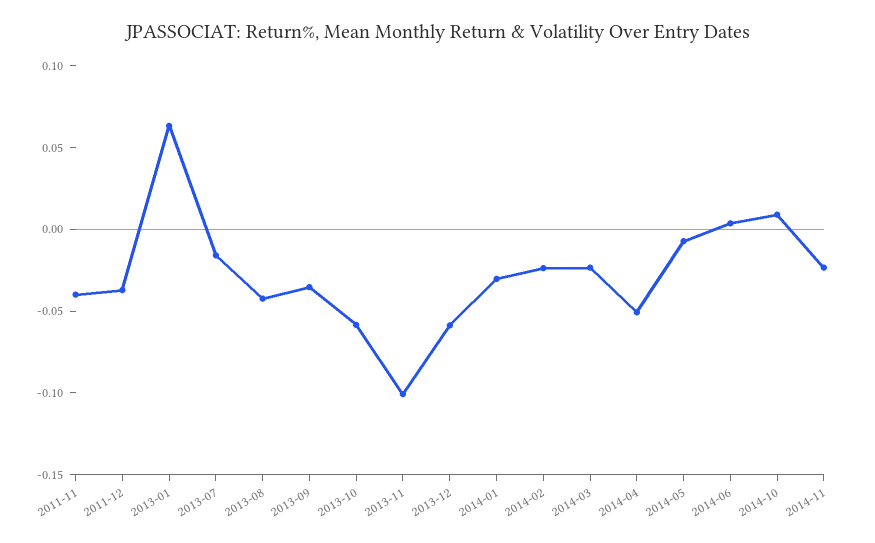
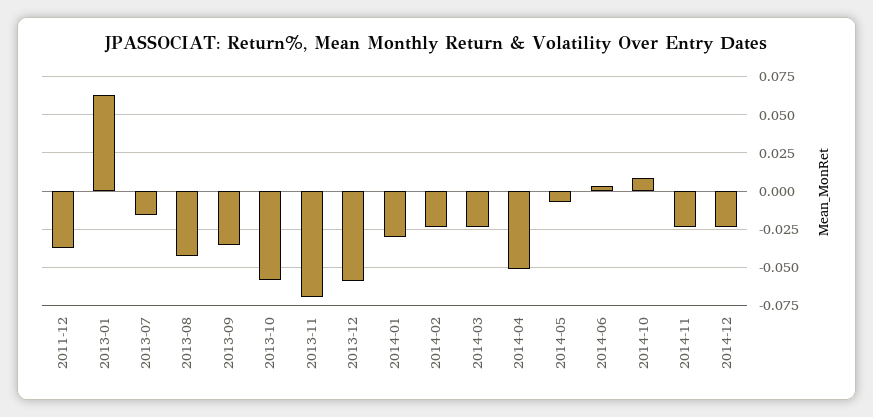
2011-11: -0.04 -> none
2013-11: -0.1 -> -0.07
2014-12: none -> -0.025

